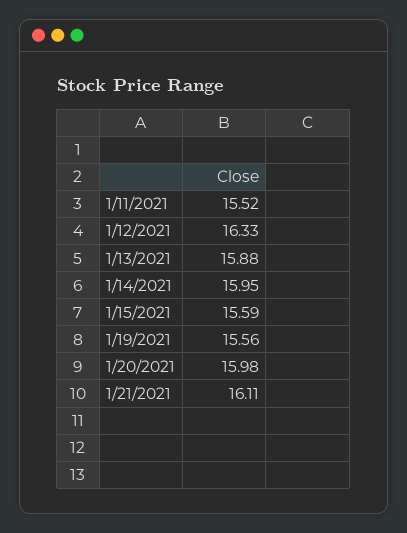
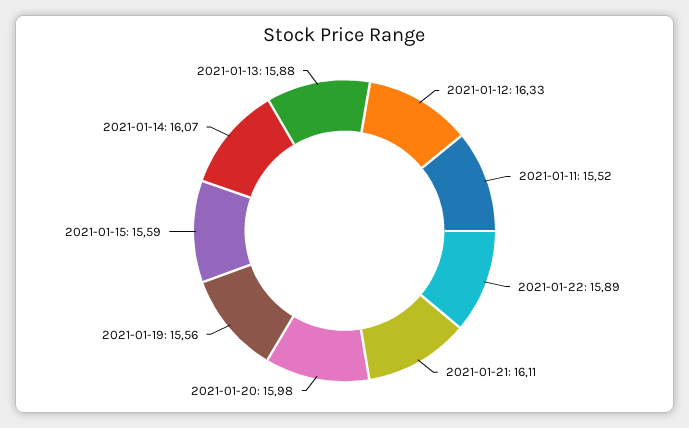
1/14/2021: 15.95 -> 16.07
2021-01-22: none -> 15.89

